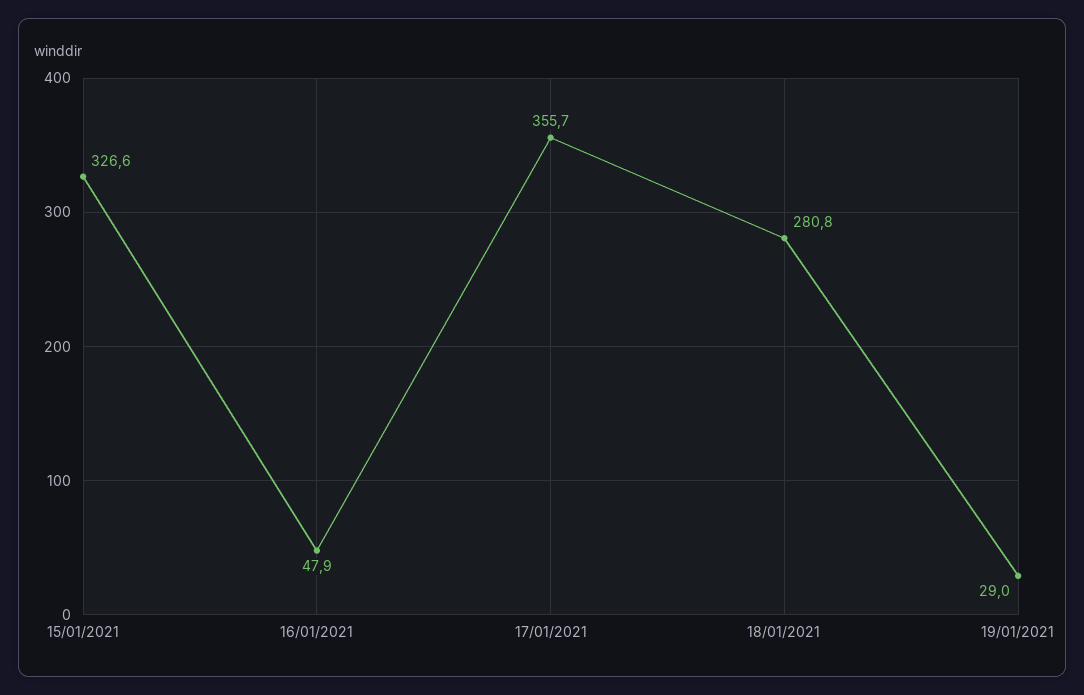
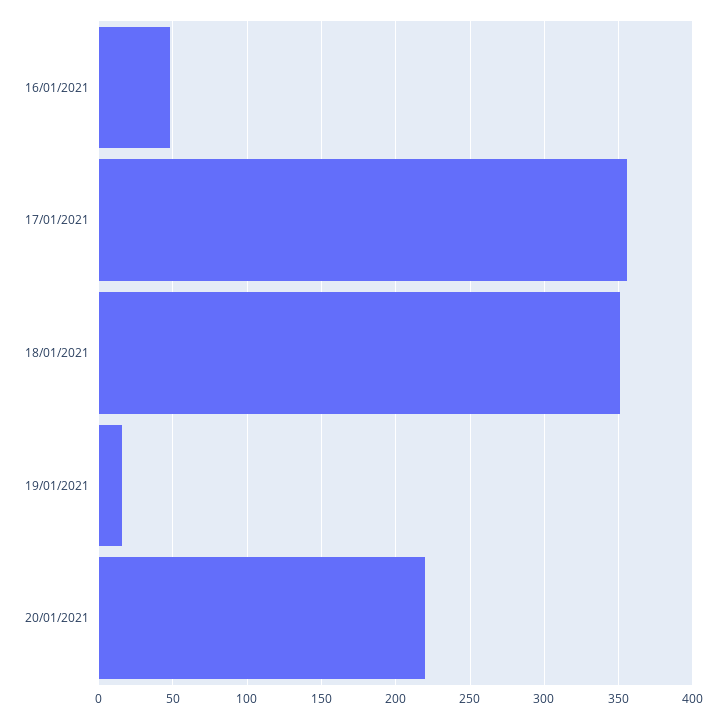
15/01/2021: 326.6 -> none
18/01/2021: 280.8 -> 350
19/01/2021: 29 -> 15
20/01/2021: none -> 220

